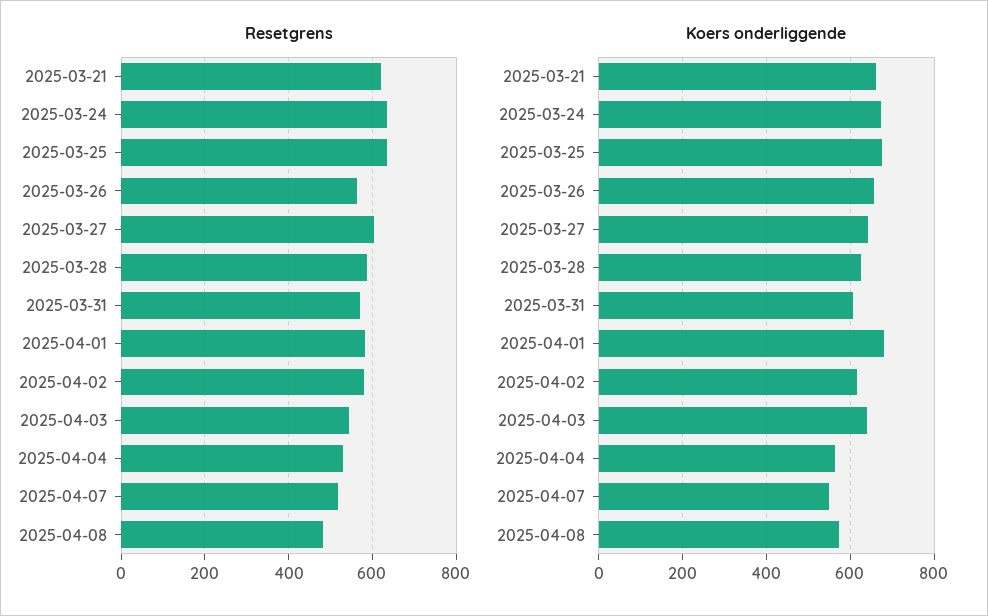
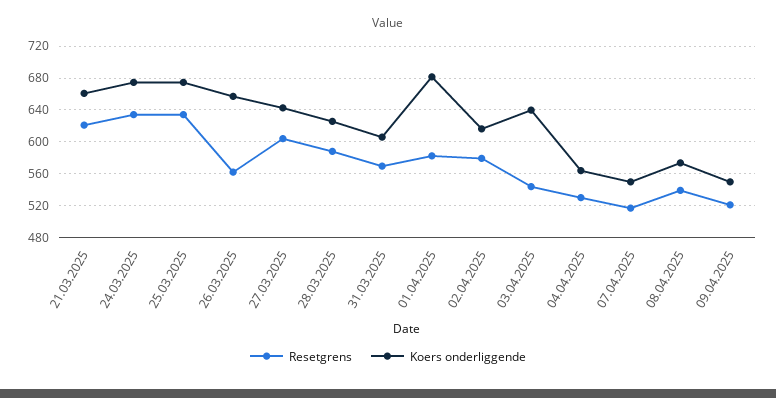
Resetgrens, 2025-04-08: 480 -> 540
Resetgrens, 09.04.2025: none -> 520
Koers onderliggende, 09.04.2025: none -> 550

